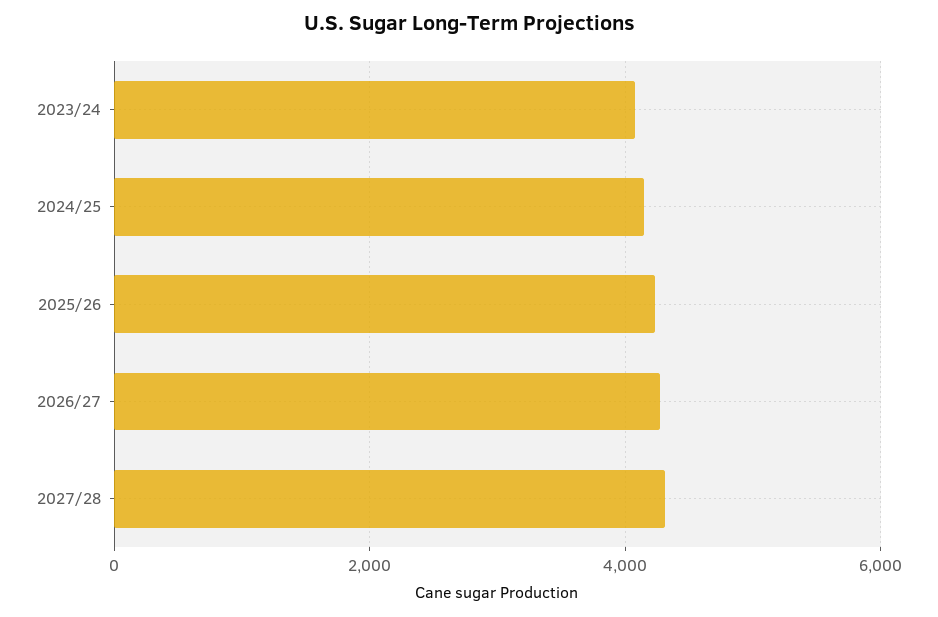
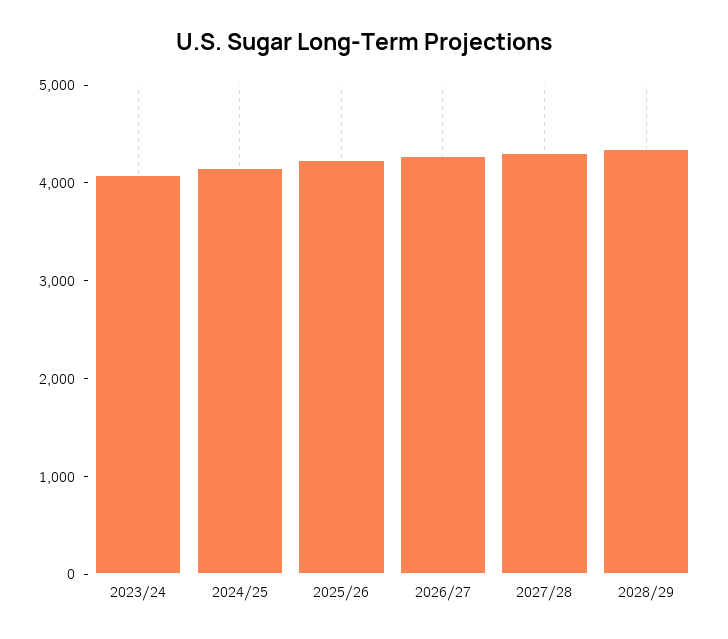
2028/29: none -> 4400

